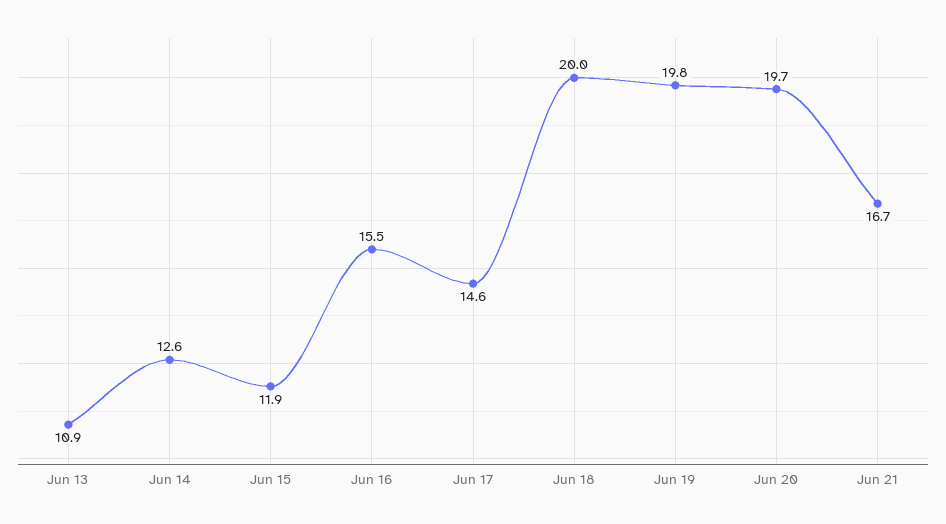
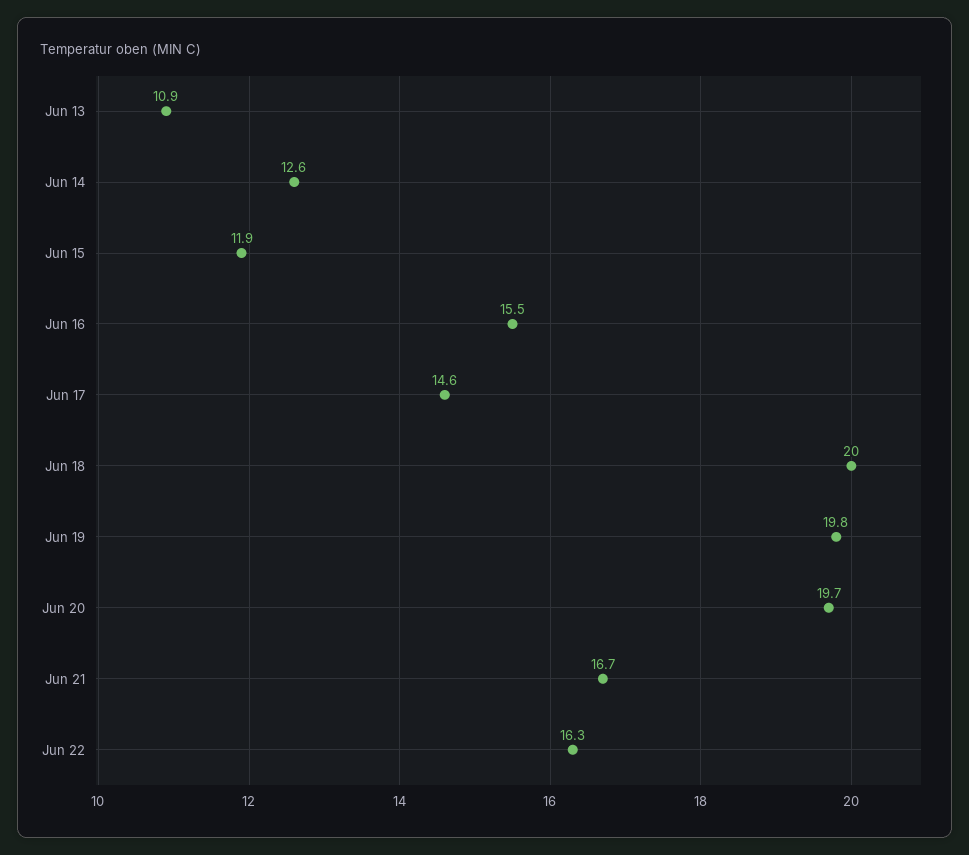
Jun 22: none -> 16.3

